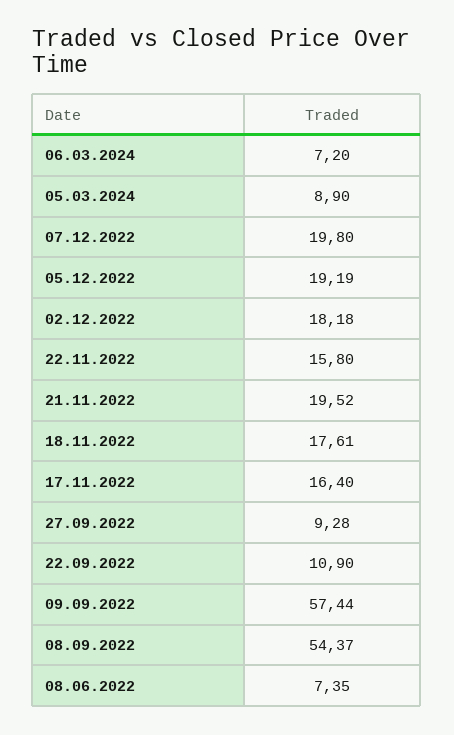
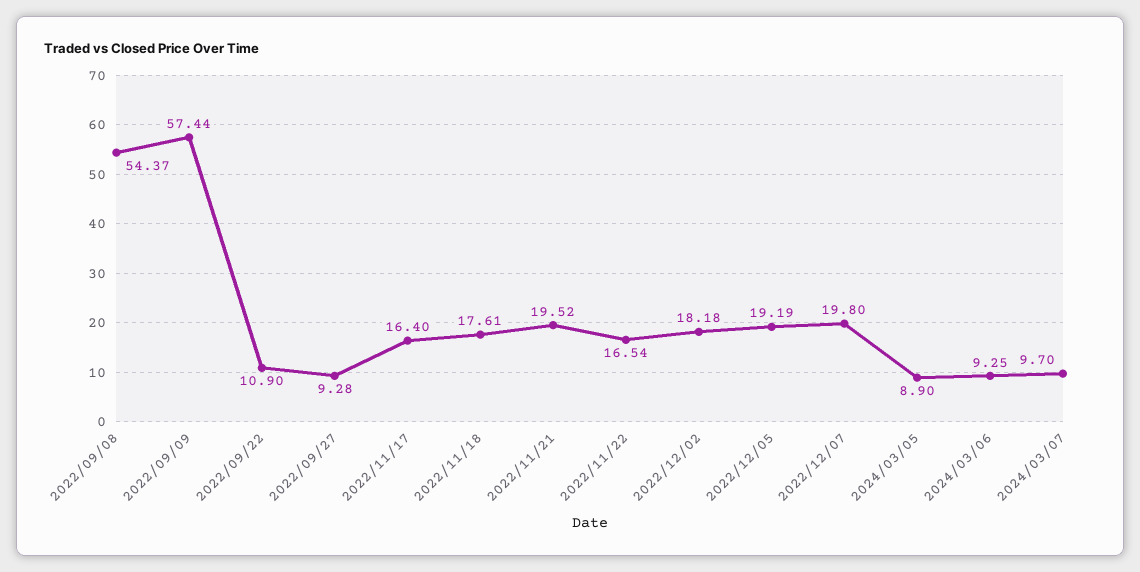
06.03.2024: 7.2 -> 9.25
22.11.2022: 15.8 -> 16.54
08.06.2022: 7.35 -> none
2024/03/07: none -> 9.7

